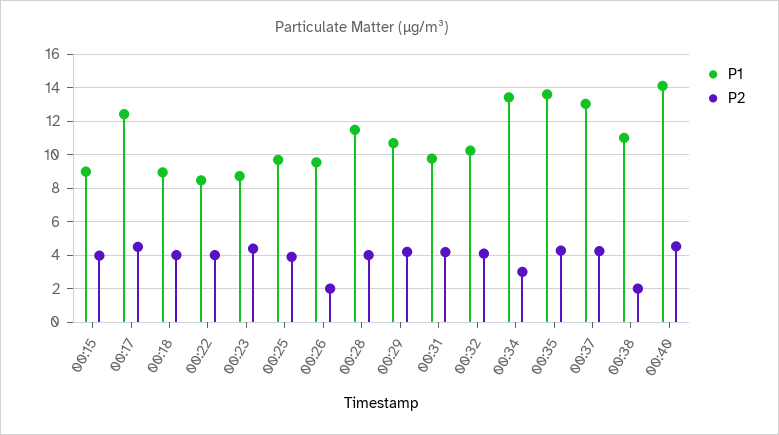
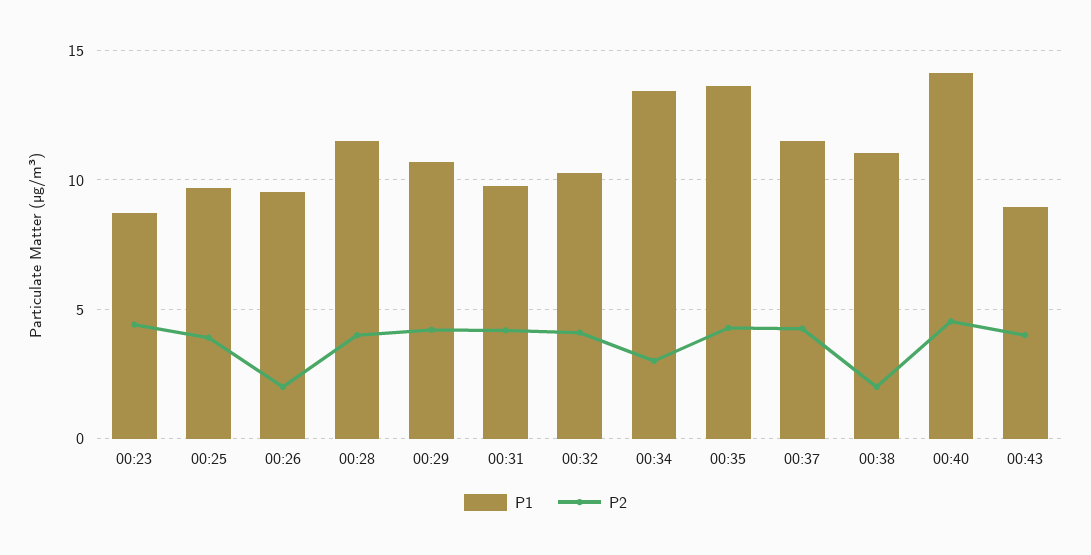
P1, 00:15: 9 -> none
P2, 00:15: 4 -> none
P1, 00:17: 12.5 -> none
P2, 00:17: 4.5 -> none
P1, 00:18: 9 -> none
P2, 00:18: 4 -> none
P1, 00:22: 8.5 -> none
P2, 00:22: 4 -> none
P1, 00:37: 13 -> 11.5
P1, 00:43: none -> 9
P2, 00:43: none -> 4

